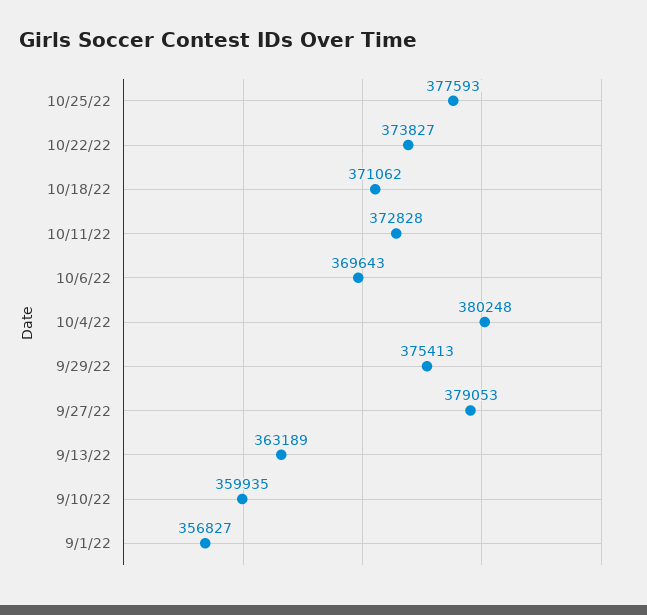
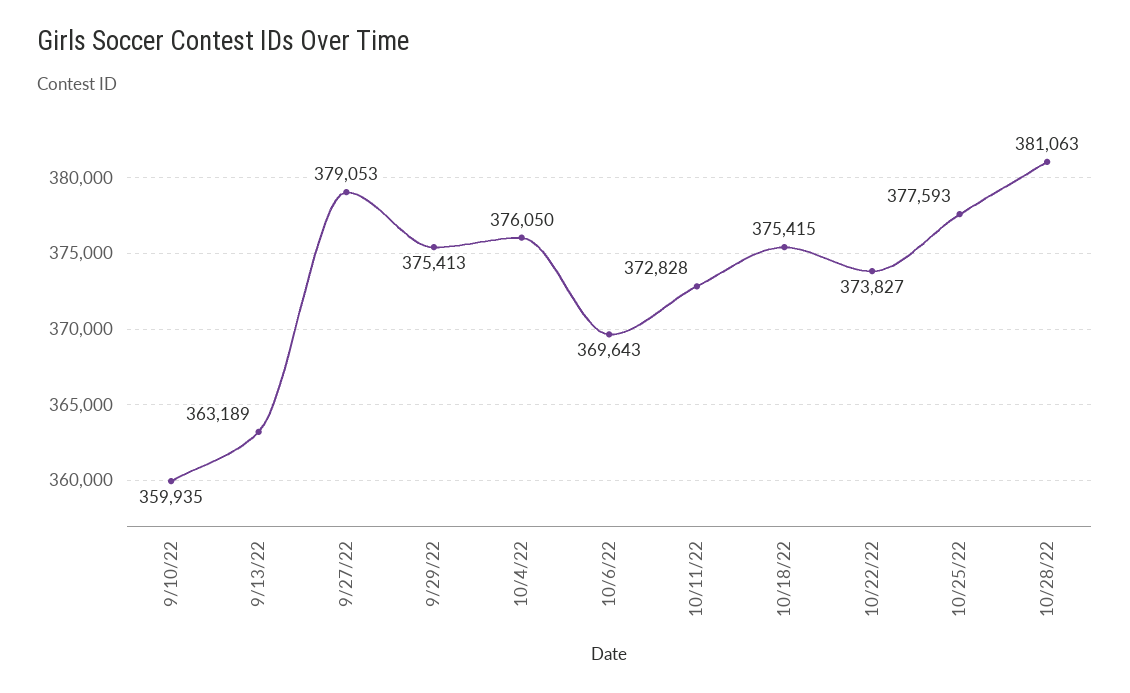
10/18/22: 371062 -> 375415
10/4/22: 380248 -> 376050
9/1/22: 356827 -> none
10/28/22: none -> 381063

